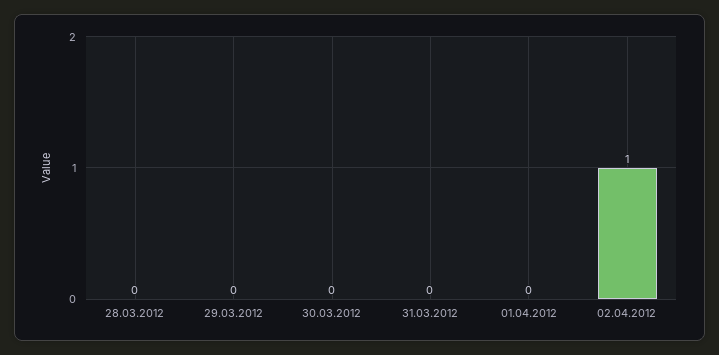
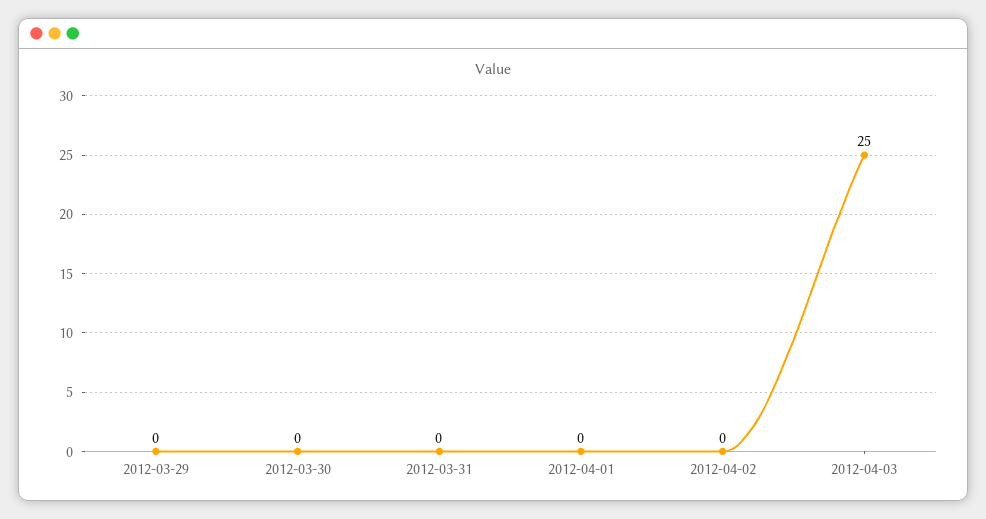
28.03.2012: 0 -> none
02.04.2012: 1 -> 0
2012-04-03: none -> 25

